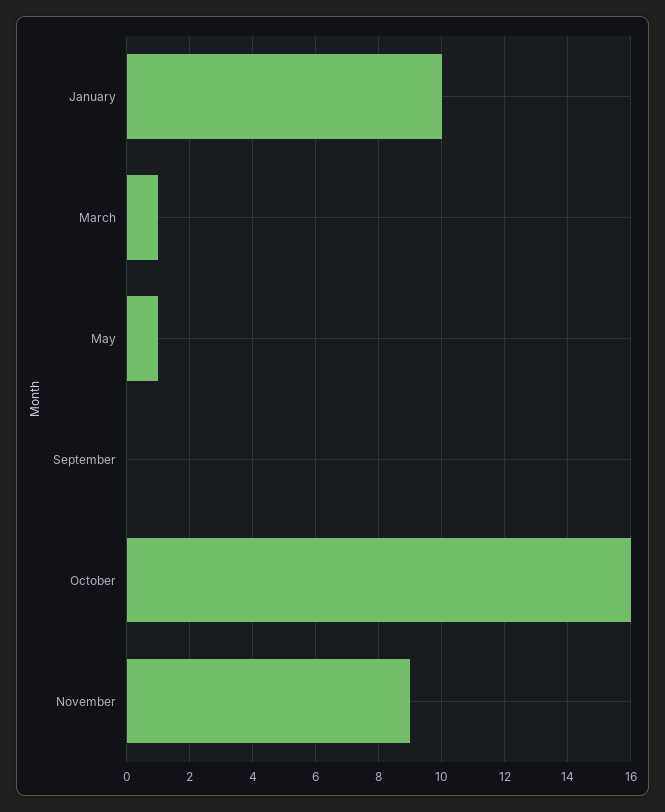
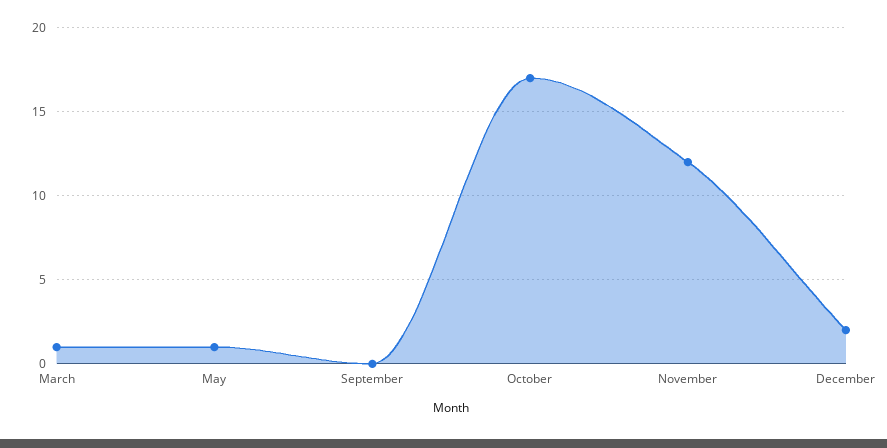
January: 10 -> none
October: 16 -> 17
November: 9 -> 12
December: none -> 2

